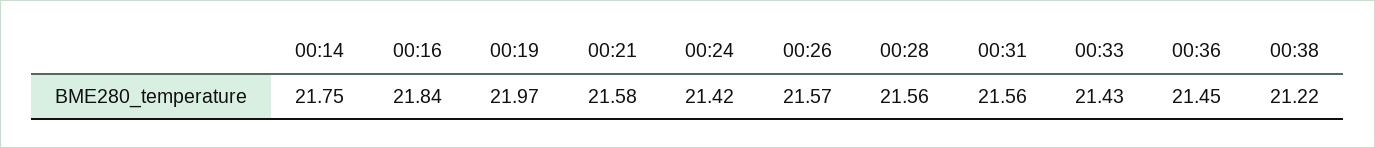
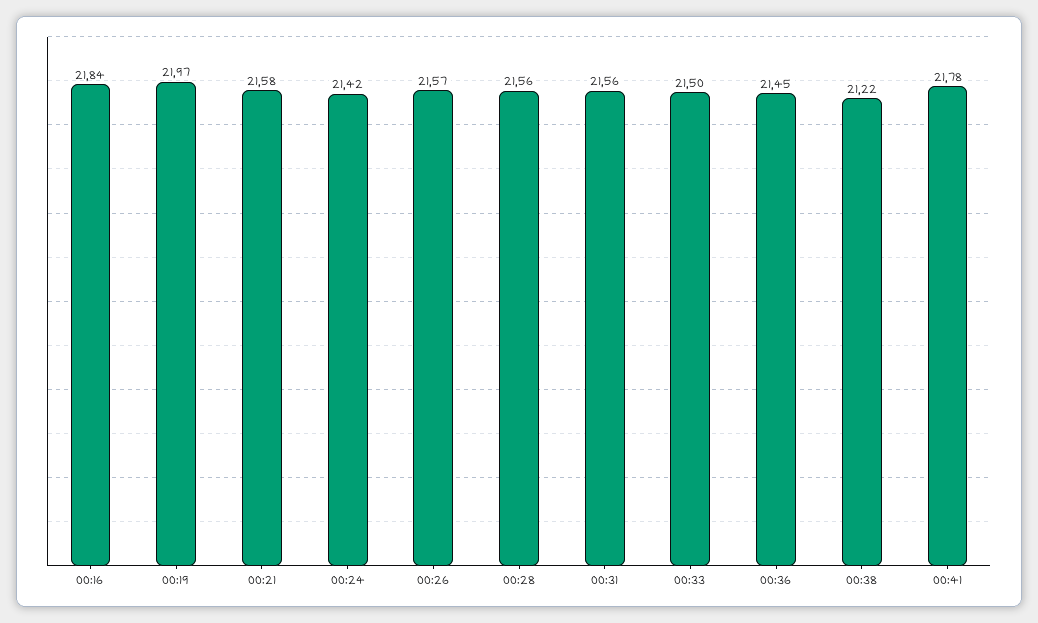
00:14: 21.75 -> none
00:33: 21.43 -> 21.5
00:41: none -> 21.78

